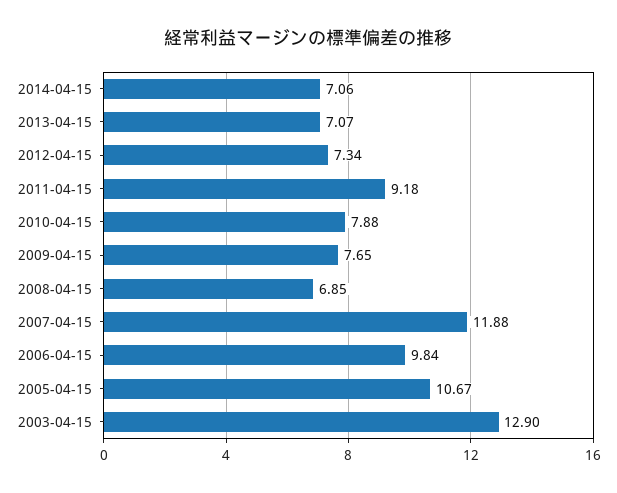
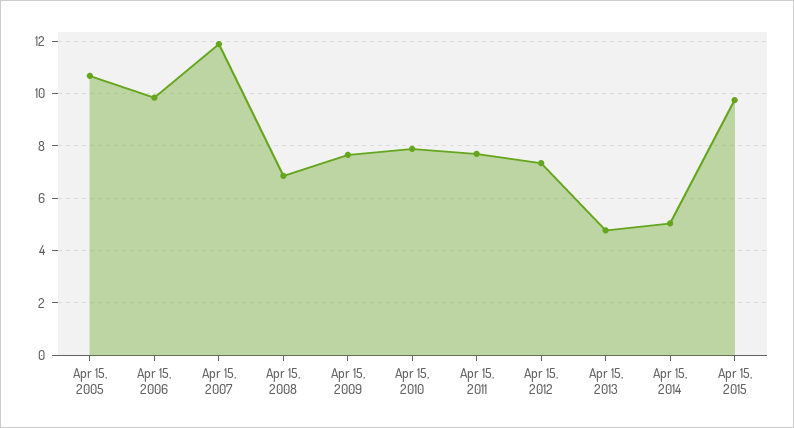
2014-04-15: 7.06 -> 5
2013-04-15: 7.07 -> 4.75
2011-04-15: 9.18 -> 7.75
2003-04-15: 12.9 -> none
Apr 15, 2015: none -> 9.75

